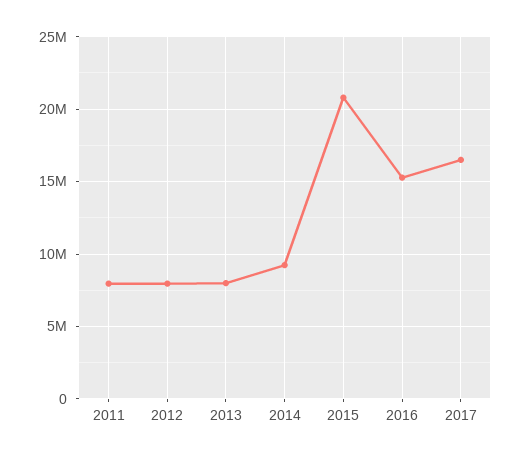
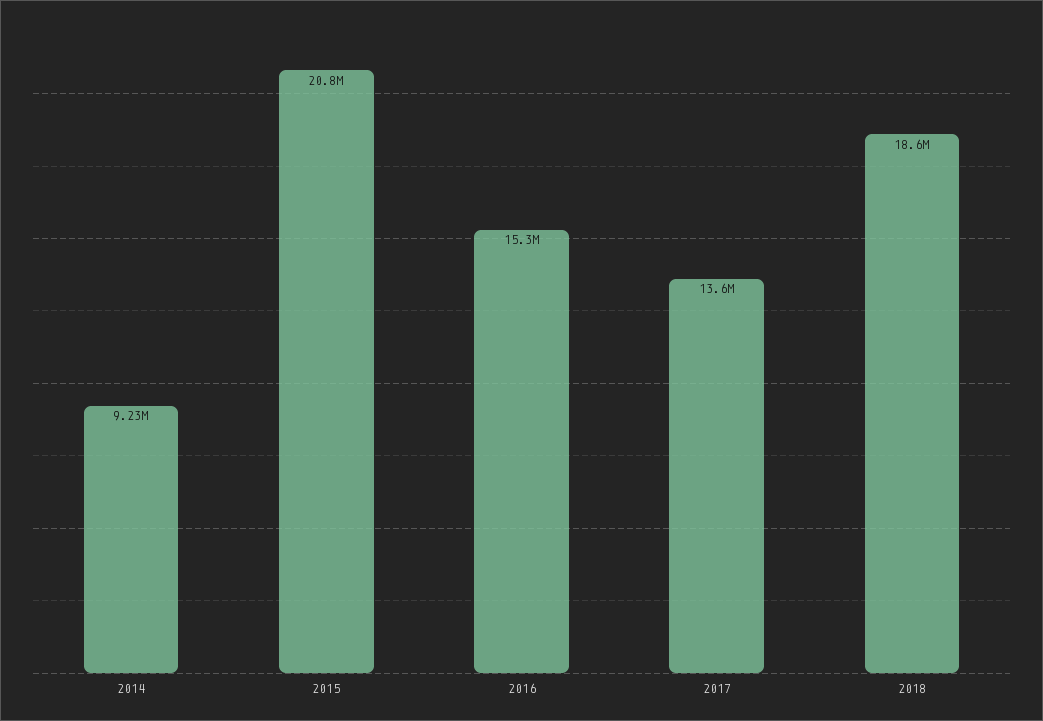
2011: 8000000 -> none
2012: 8000000 -> none
2013: 8000000 -> none
2017: 16500000 -> 13600000
2018: none -> 18600000

